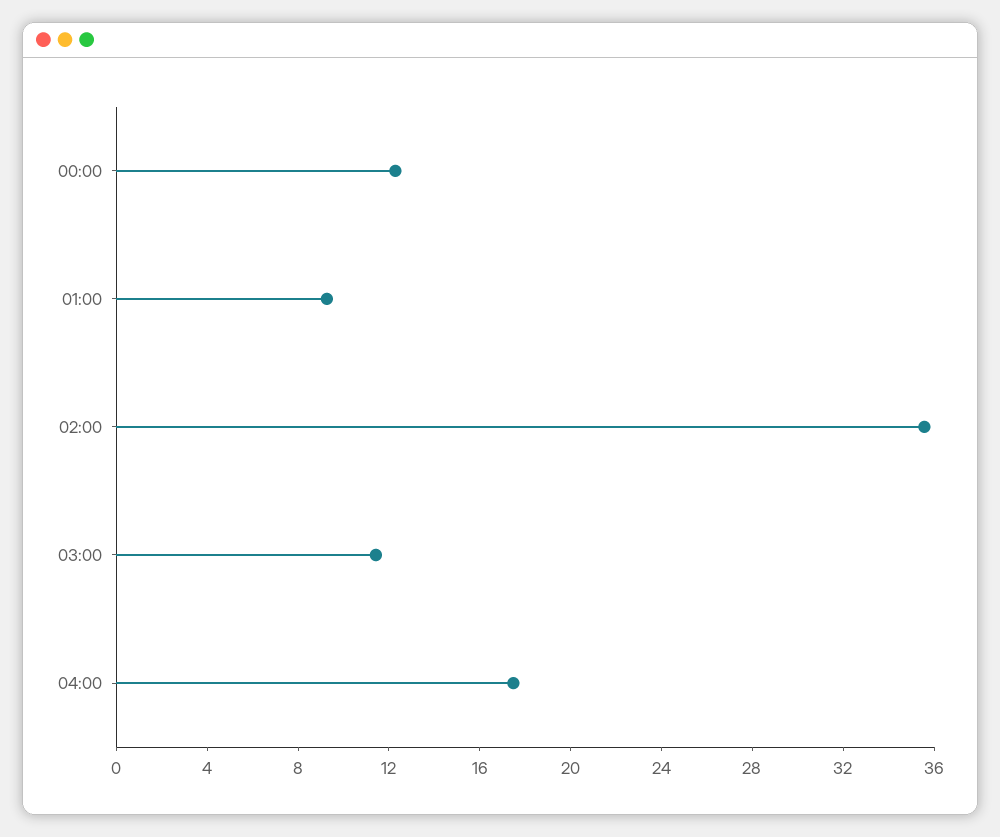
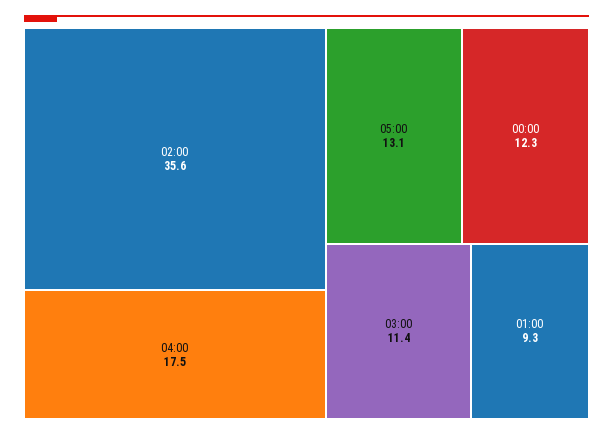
05:00: none -> 13.1

